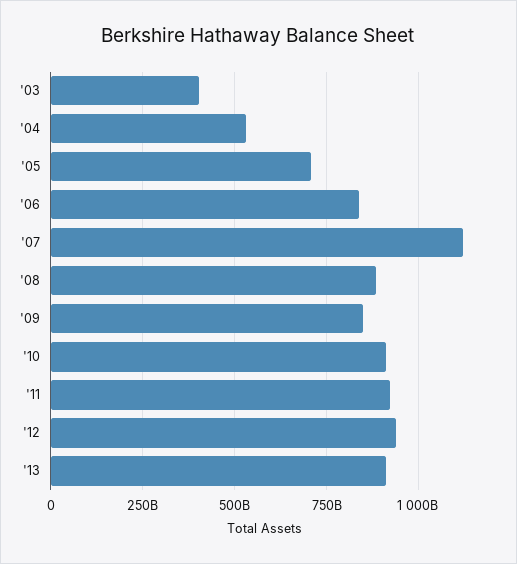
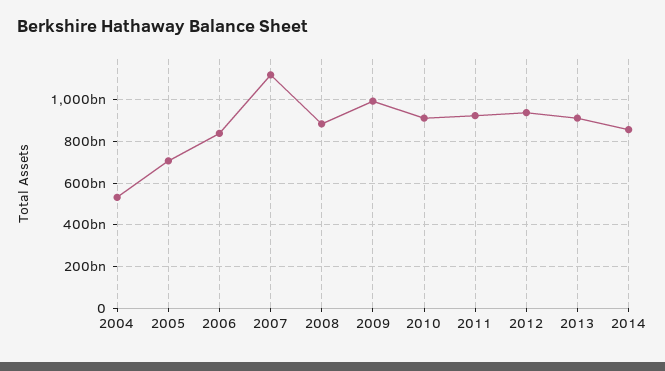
'03: 400000000000 -> none
'09: 850000000000 -> 1000000000000
2014: none -> 850000000000

